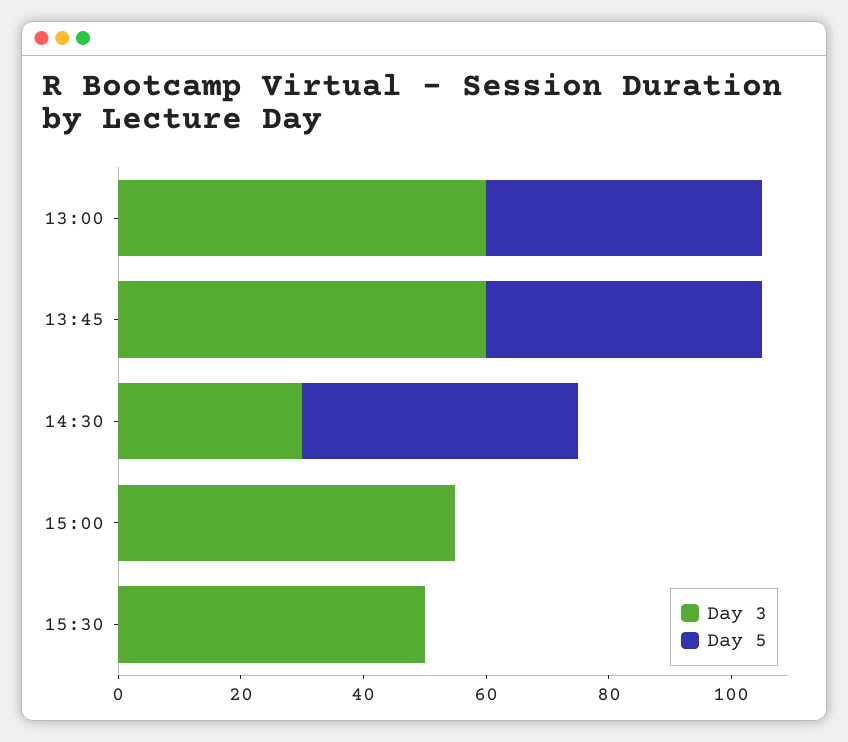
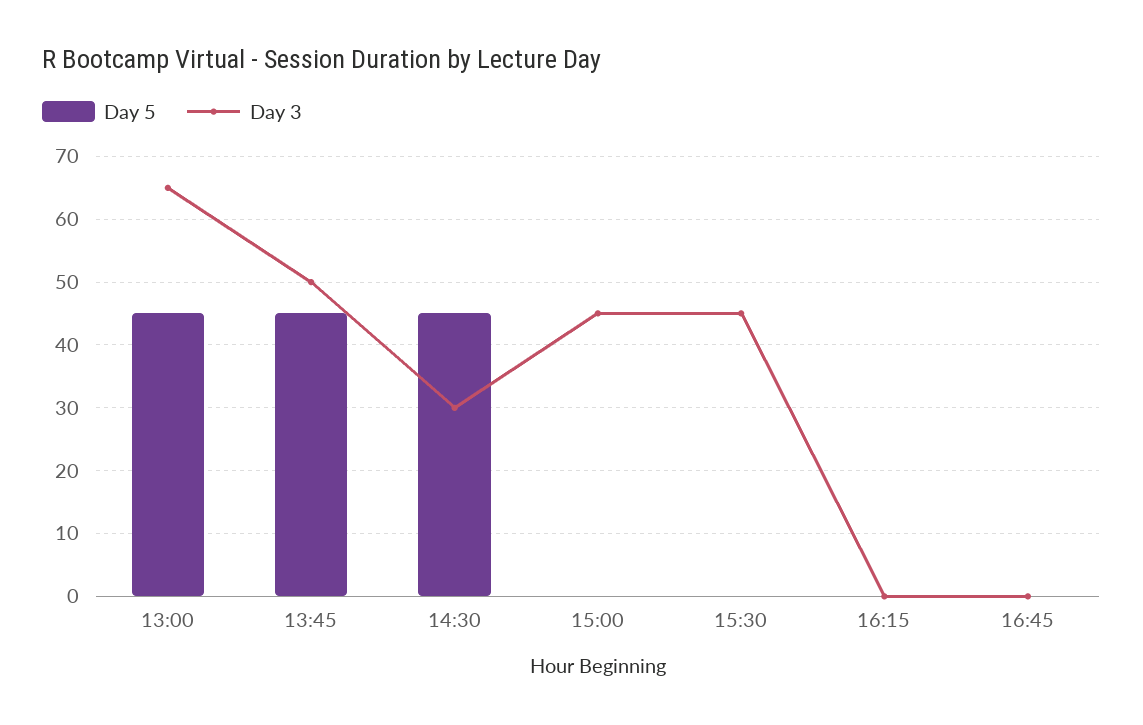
Day 3, 13:00: 60 -> 65
Day 3, 13:45: 60 -> 50
Day 3, 15:00: 55 -> 45
Day 3, 15:30: 50 -> 45
Day 5, 16:15: none -> 0
Day 3, 16:15: none -> 0
Day 5, 16:45: none -> 0
Day 3, 16:45: none -> 0

